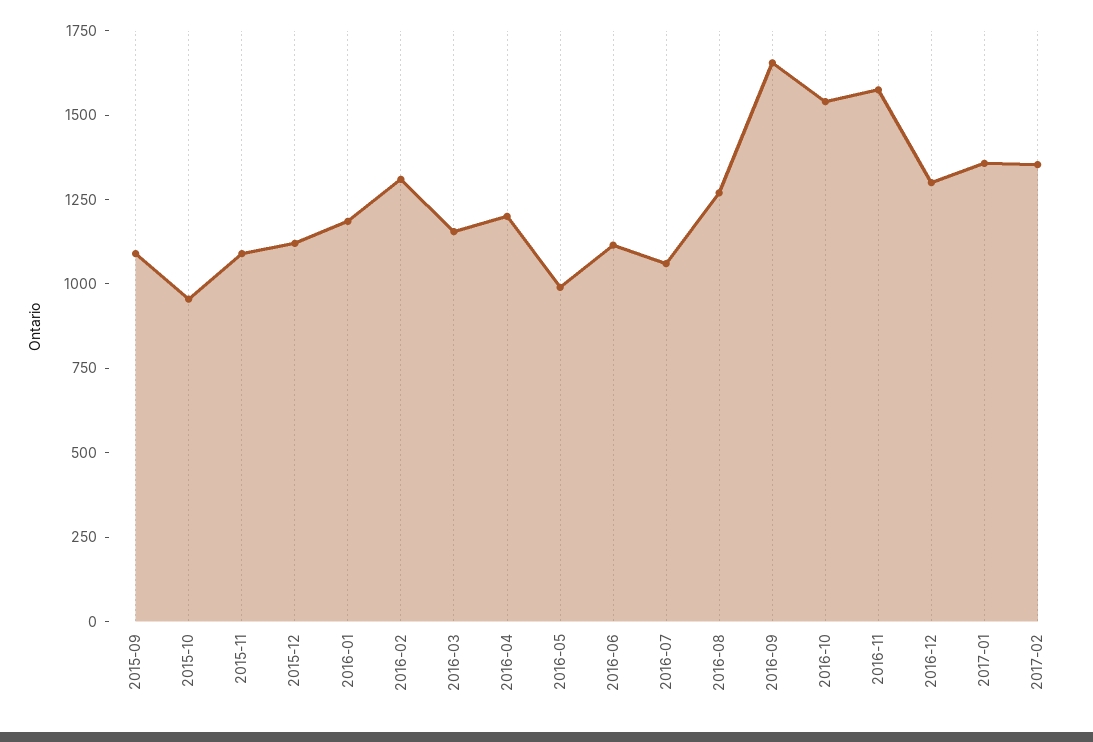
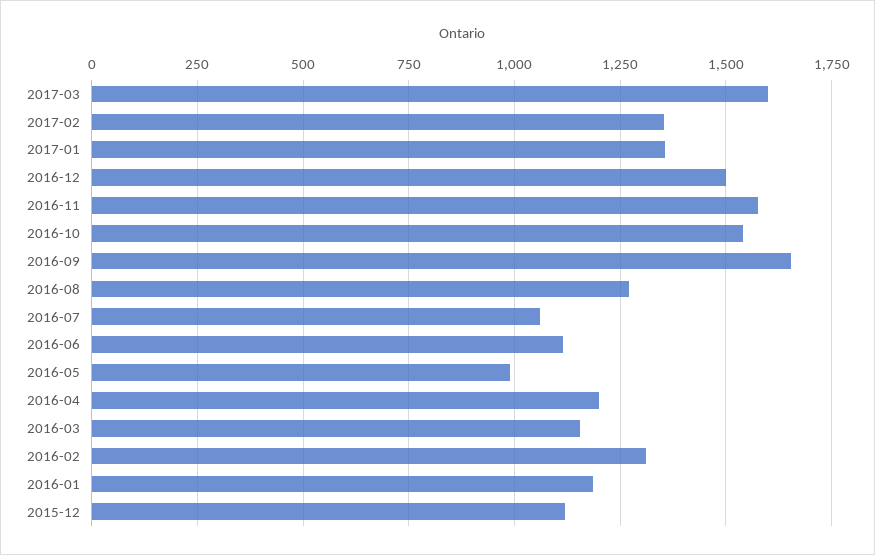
2015-09: 1100 -> none
2015-10: 950 -> none
2015-11: 1100 -> none
2016-12: 1300 -> 1500
2017-03: none -> 1600

